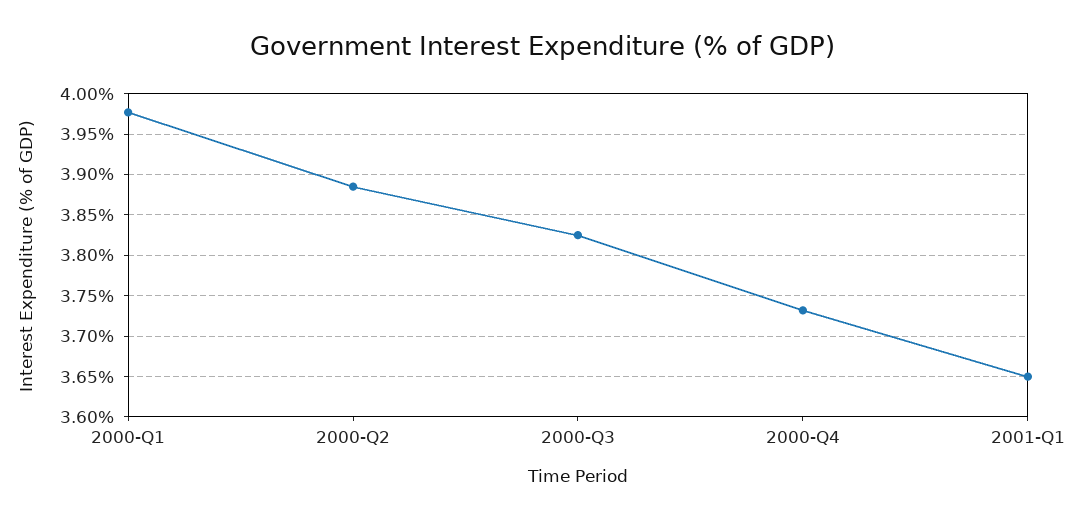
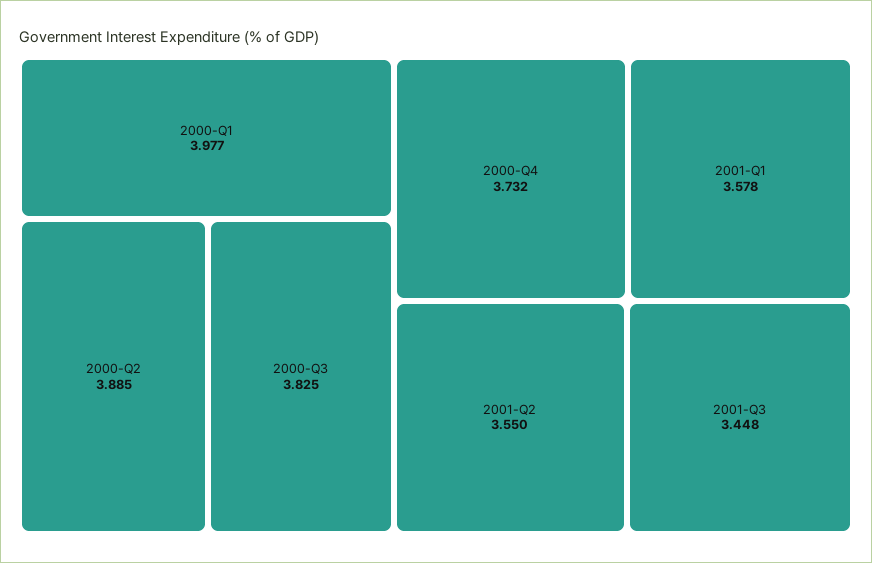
2001-Q1: 3.65 -> 3.578
2001-Q2: none -> 3.55
2001-Q3: none -> 3.448

